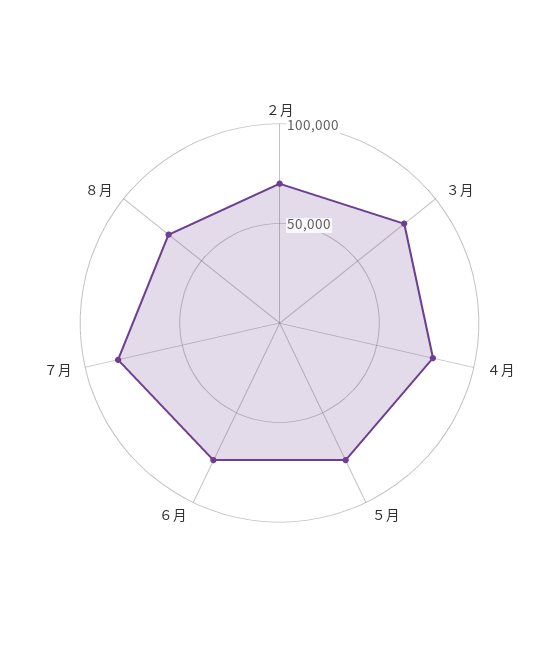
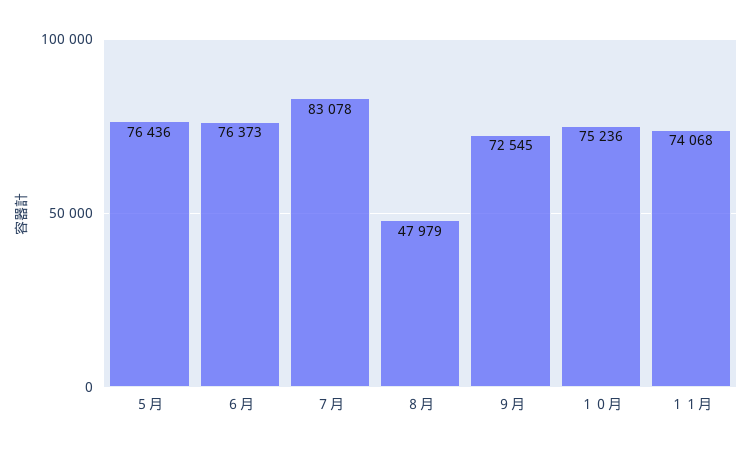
２月: 70000 -> none
３月: 80000 -> none
４月: 80000 -> none
８月: 70000 -> 47979
９月: none -> 72545
１０月: none -> 75236
１１月: none -> 74068

